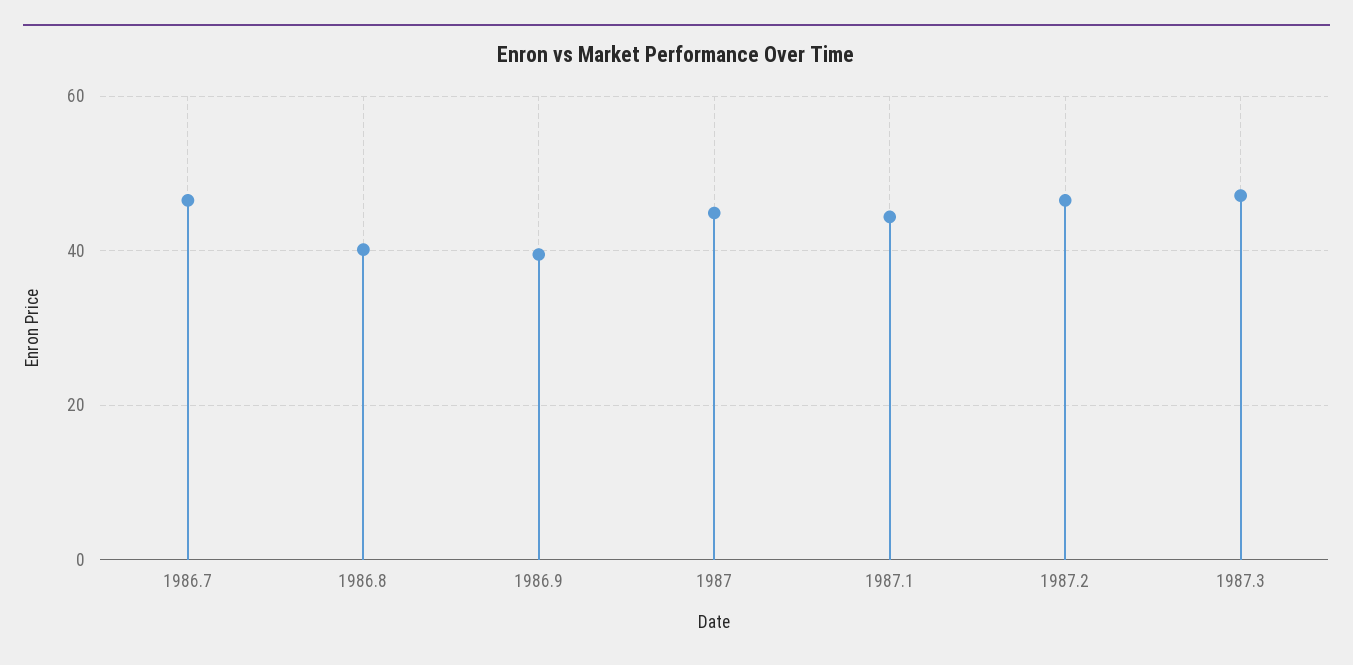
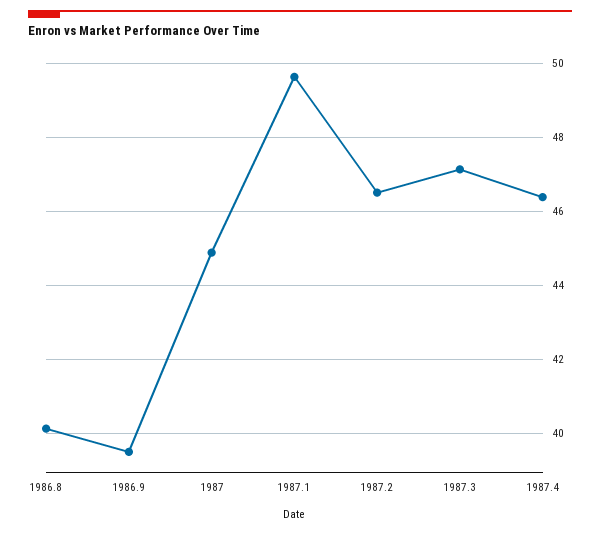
1986.7: 46 -> none
1987.1: 44 -> 49.6
1987.4: none -> 46.4

